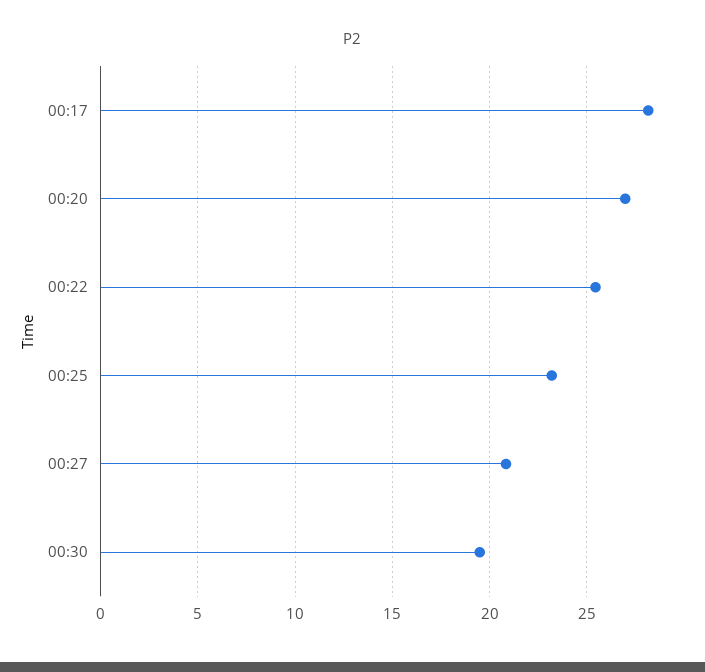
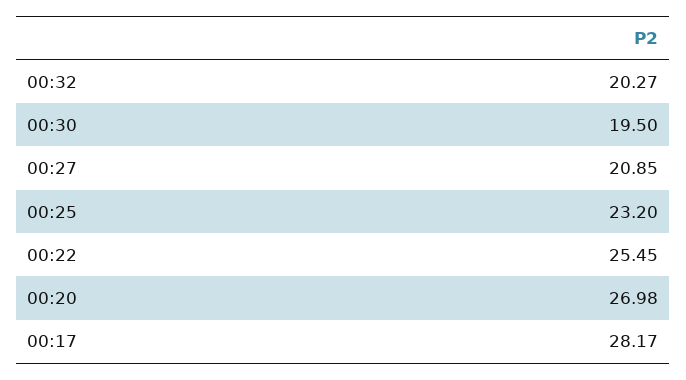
00:32: none -> 20.27

